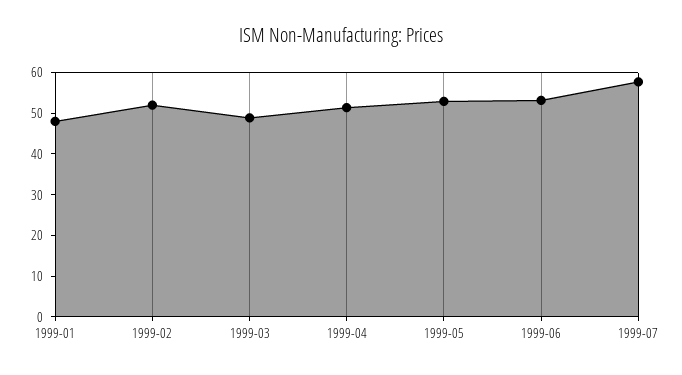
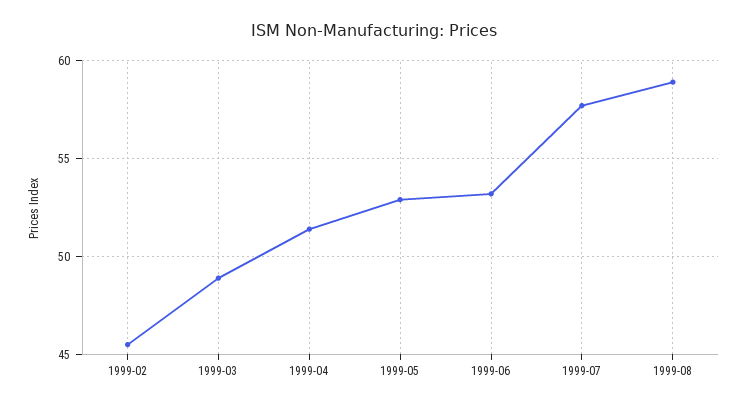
1999-01: 48 -> none
1999-02: 52 -> 45.5
1999-08: none -> 59

